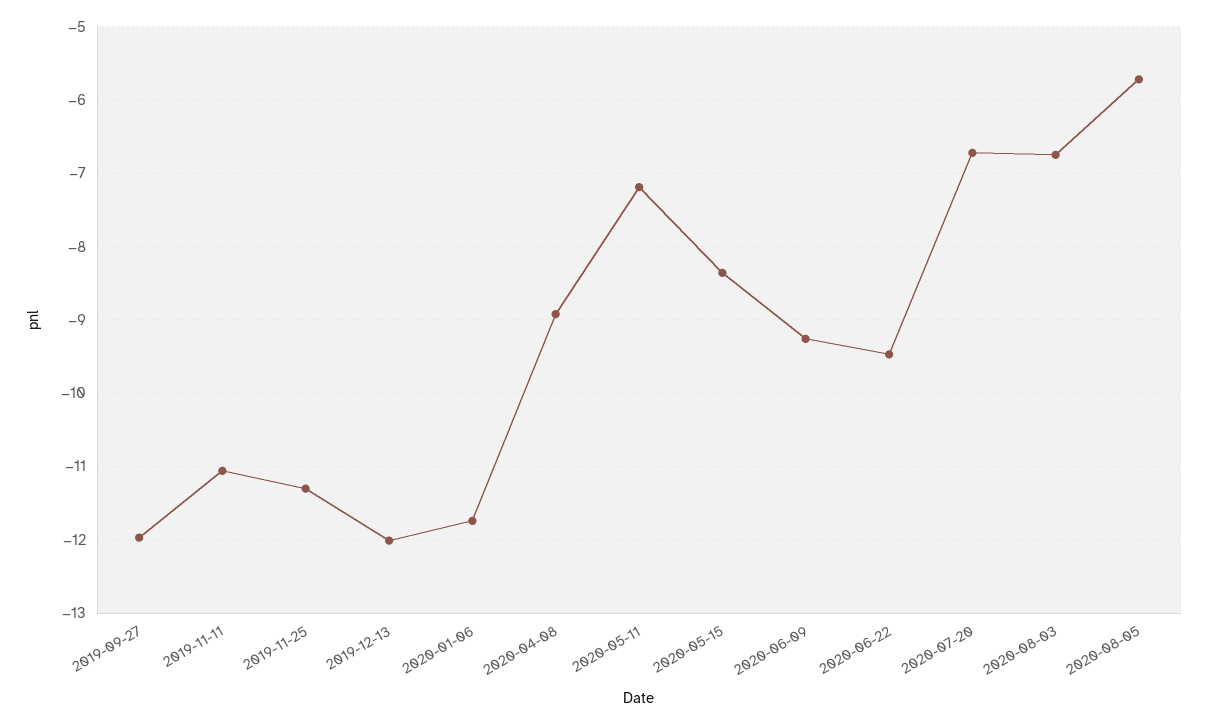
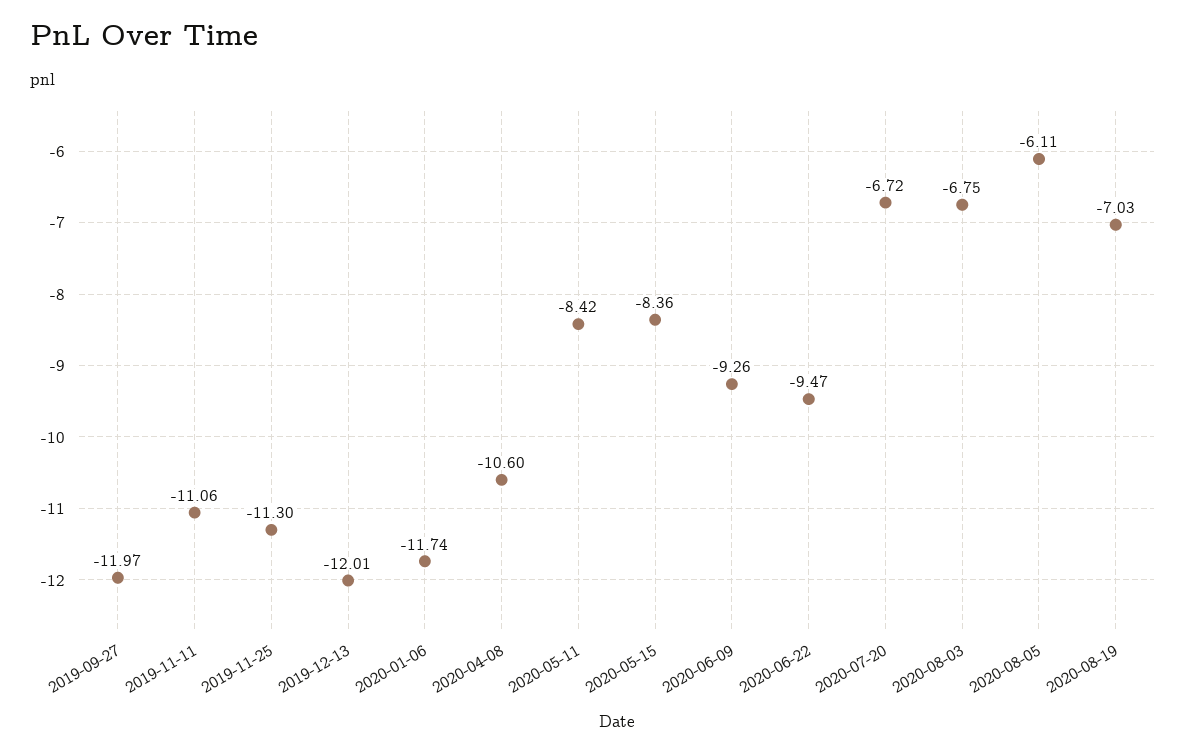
2020-04-08: -8.9 -> -10.6
2020-05-11: -7.2 -> -8.42
2020-08-05: -5.7 -> -6.11
2020-08-19: none -> -7.03

